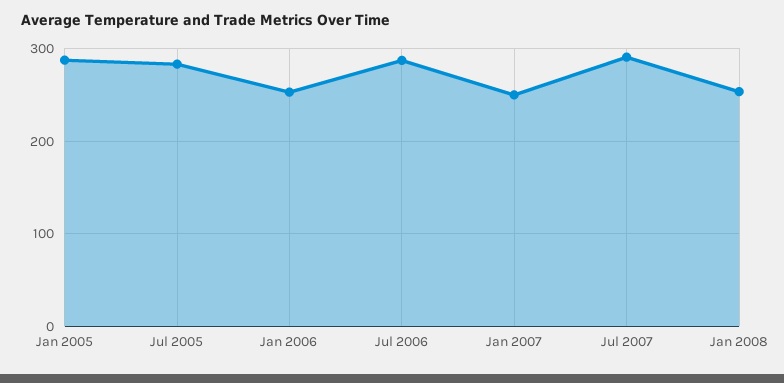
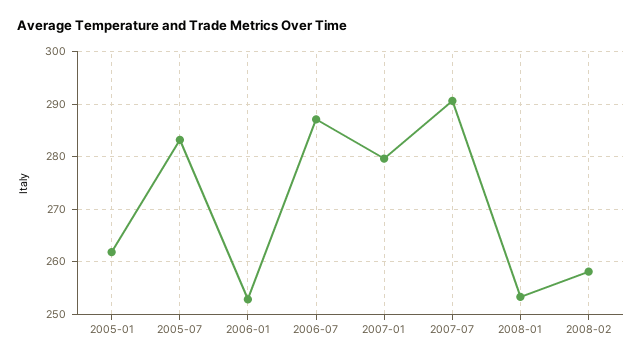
Jan 2005: 290 -> 262
Jan 2007: 250 -> 280
2008-02: none -> 258

